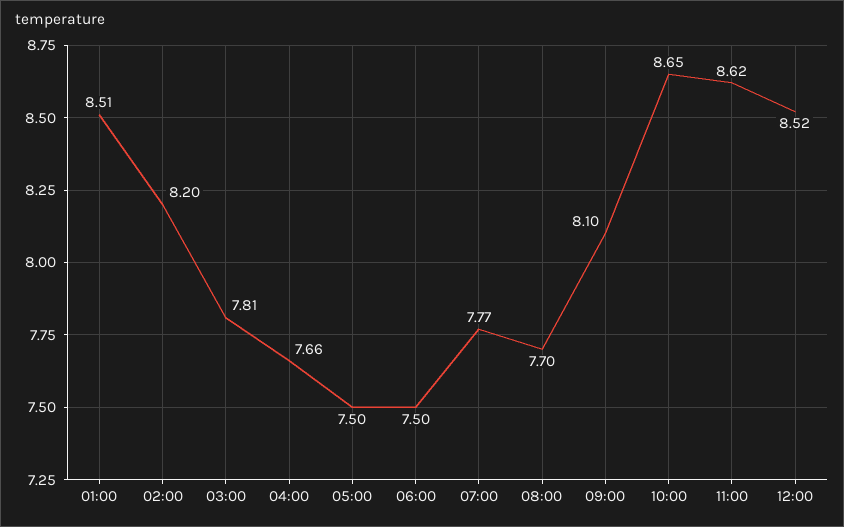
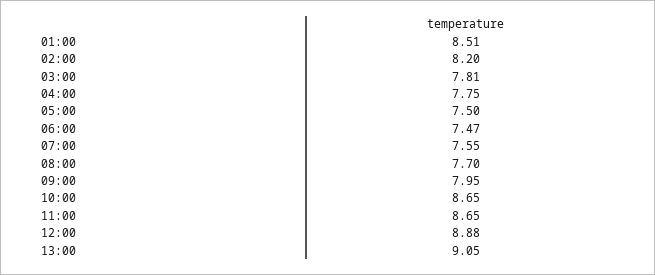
04:00: 7.66 -> 7.75
06:00: 7.5 -> 7.47
07:00: 7.77 -> 7.55
09:00: 8.1 -> 7.95
11:00: 8.62 -> 8.65
12:00: 8.52 -> 8.88
13:00: none -> 9.05

